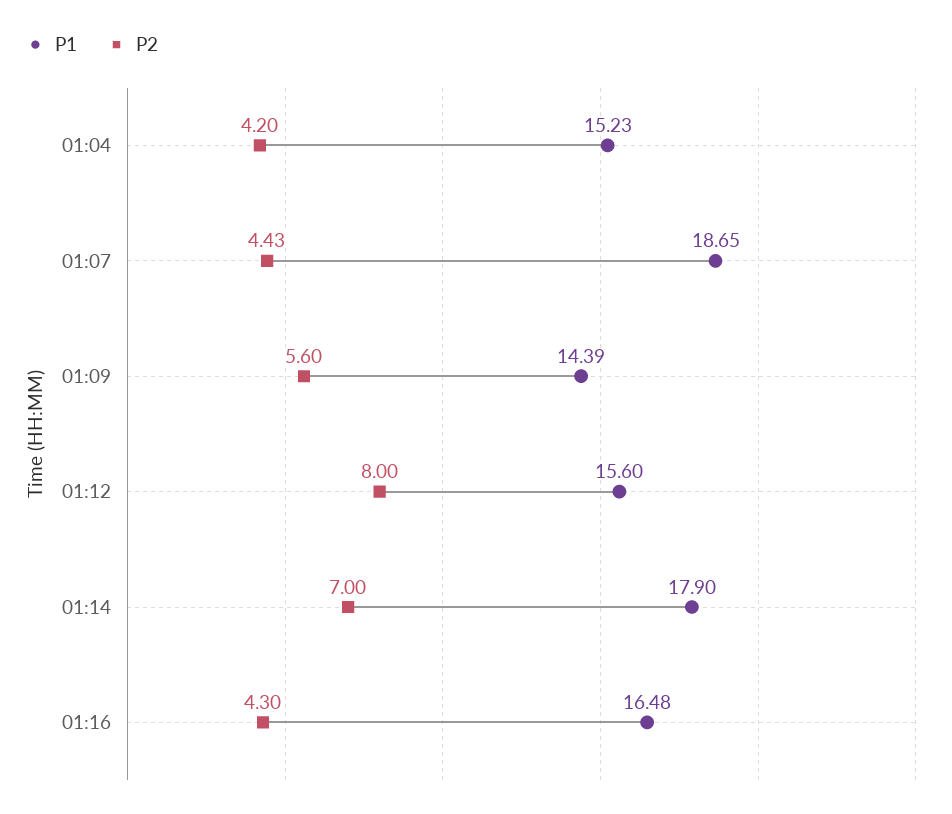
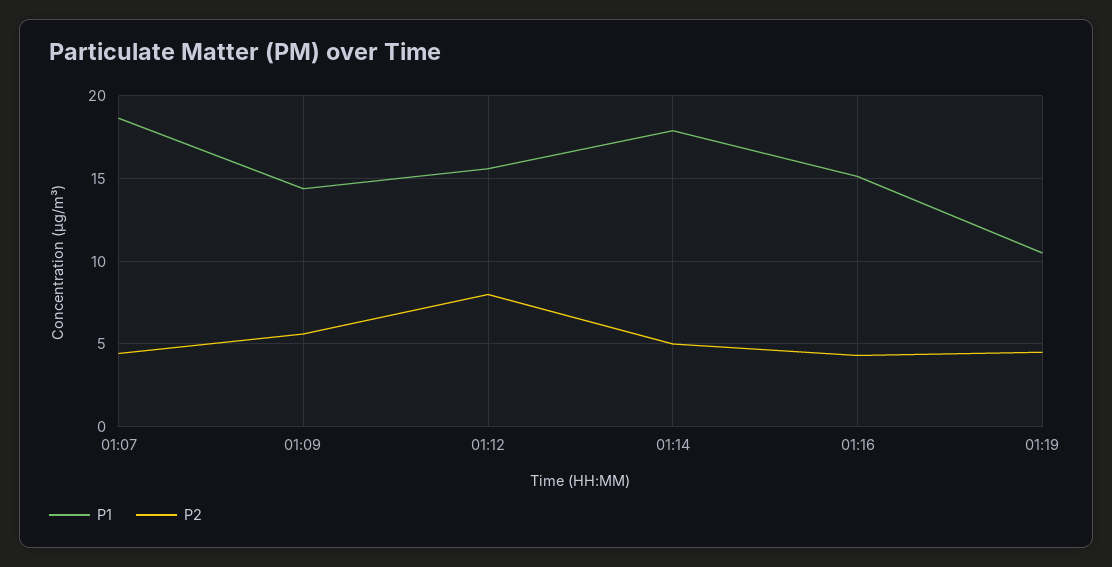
P1, 01:04: 15.23 -> none
P2, 01:04: 4.2 -> none
P2, 01:14: 7 -> 5
P1, 01:16: 16.48 -> 15
P1, 01:19: none -> 10.5
P2, 01:19: none -> 4.5

